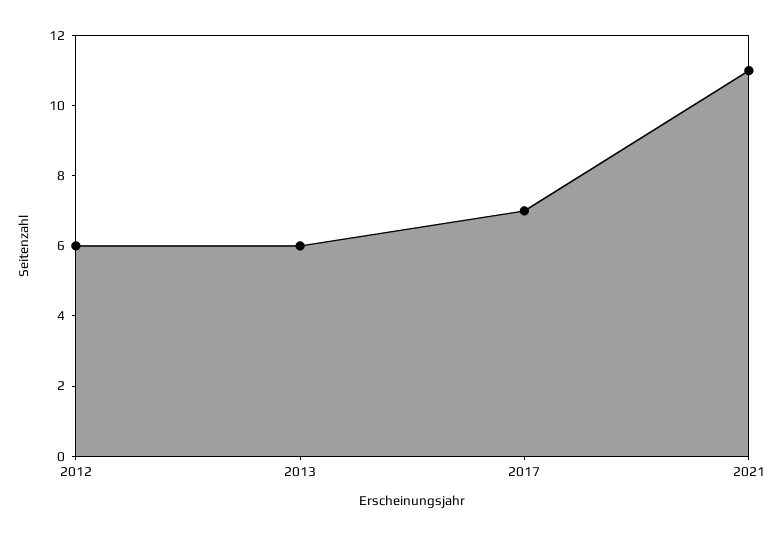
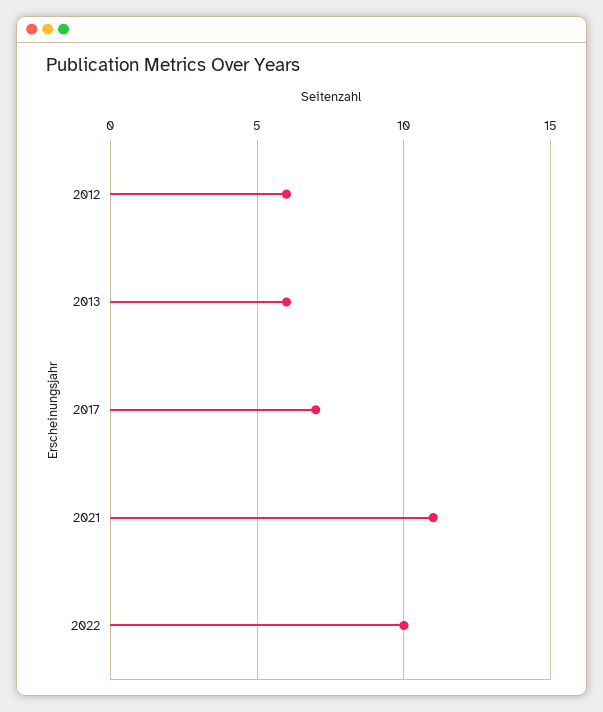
2022: none -> 10

